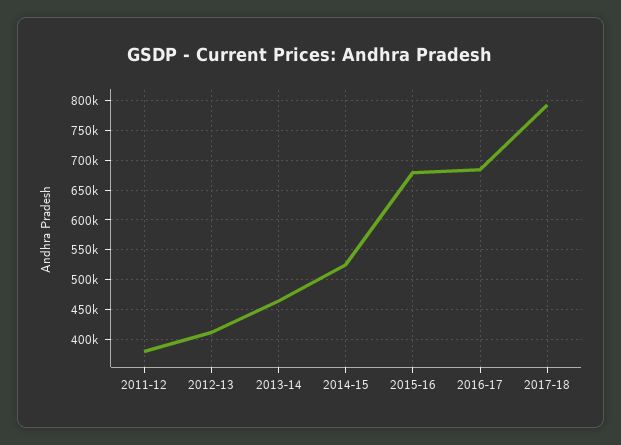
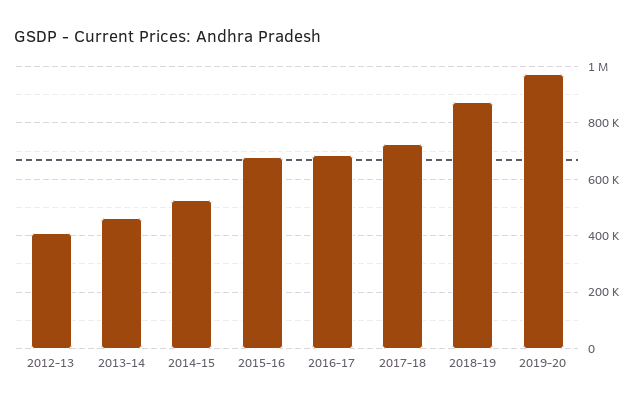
2011-12: 375000 -> none
2017-18: 800000 -> 725000
2018-19: none -> 875000
2019-20: none -> 975000

